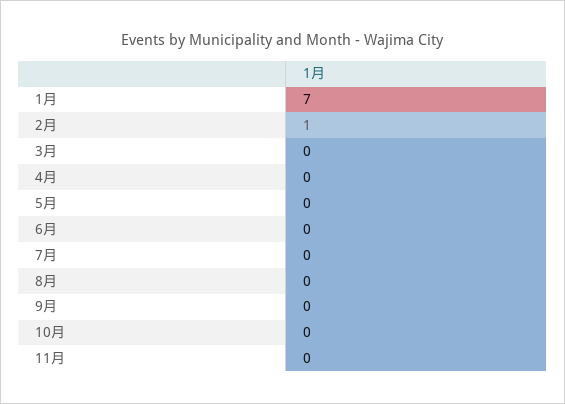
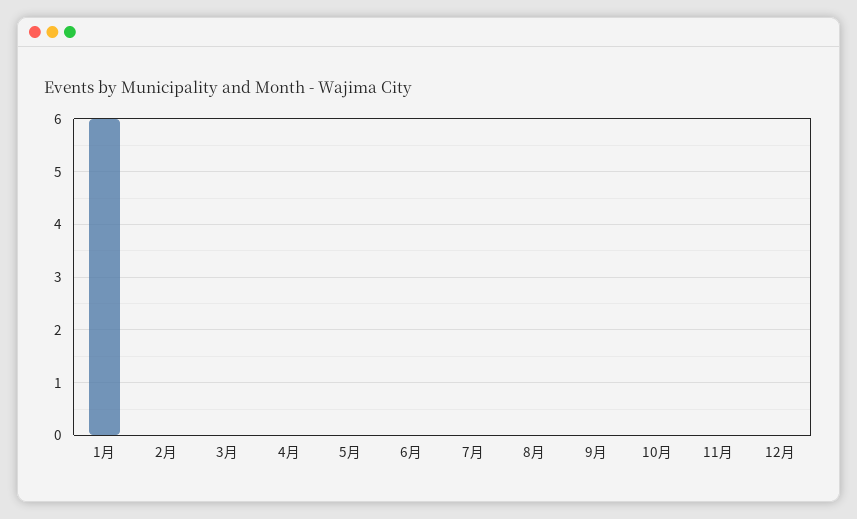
1月: 7 -> 6
2月: 1 -> 0
12月: none -> 0

